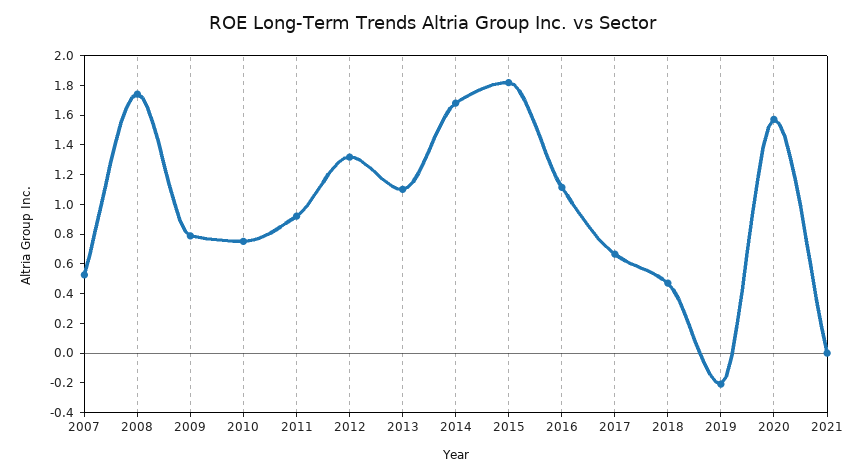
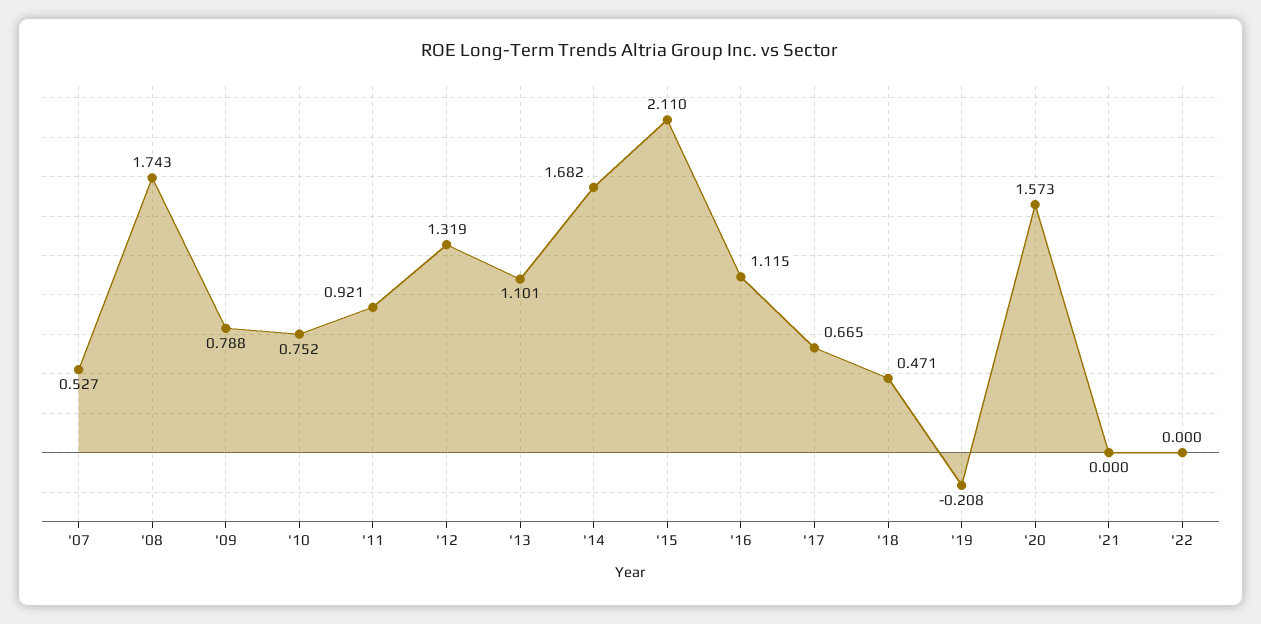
2015: 1.8 -> 2.11
'22: none -> 0

